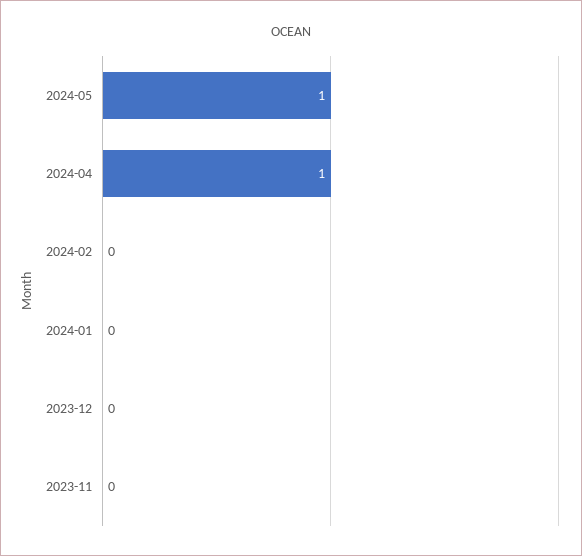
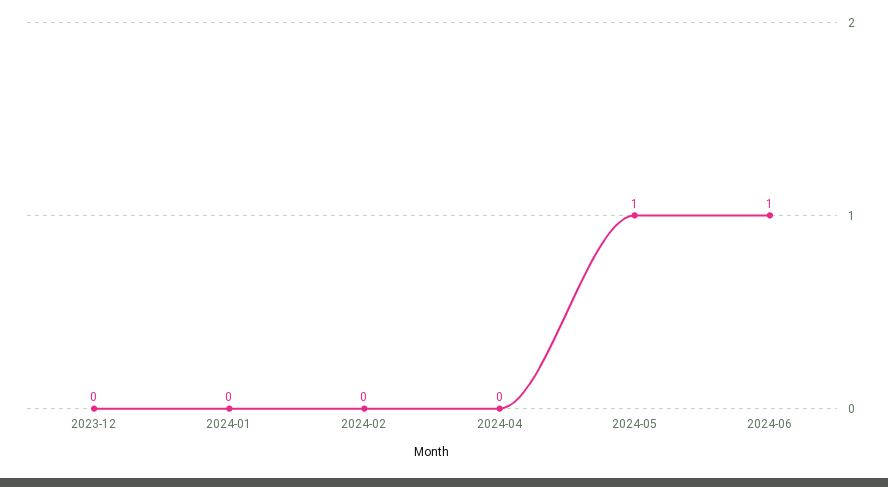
2024-04: 1 -> 0
2023-11: 0 -> none
2024-06: none -> 1

